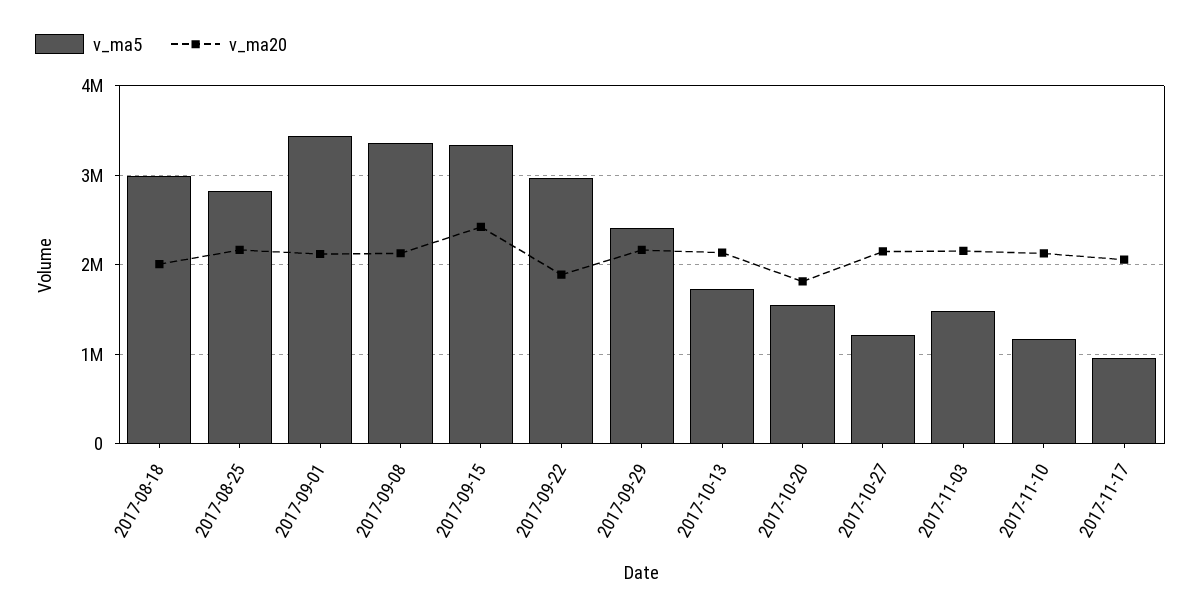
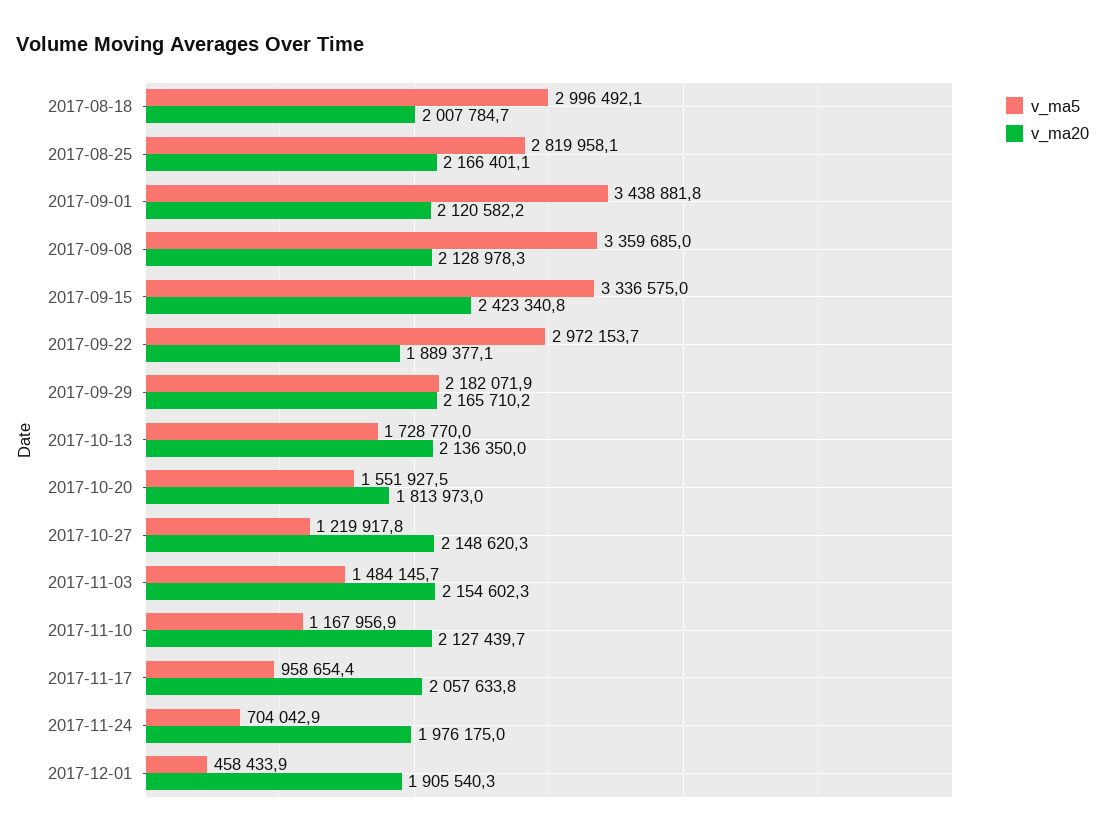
v_ma5, 2017-09-29: 2400000 -> 2182071.9
v_ma5, 2017-11-24: none -> 704042.9
v_ma20, 2017-11-24: none -> 1976175
v_ma5, 2017-12-01: none -> 458433.9
v_ma20, 2017-12-01: none -> 1905540.3

